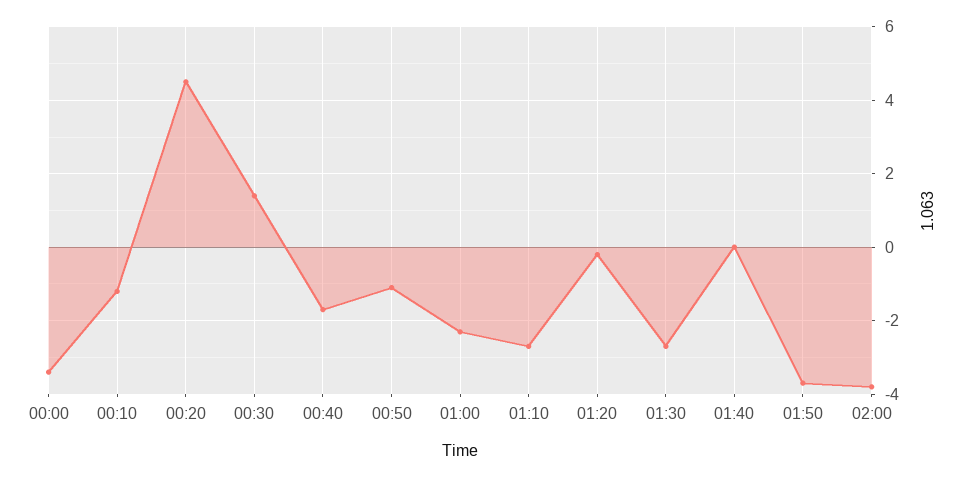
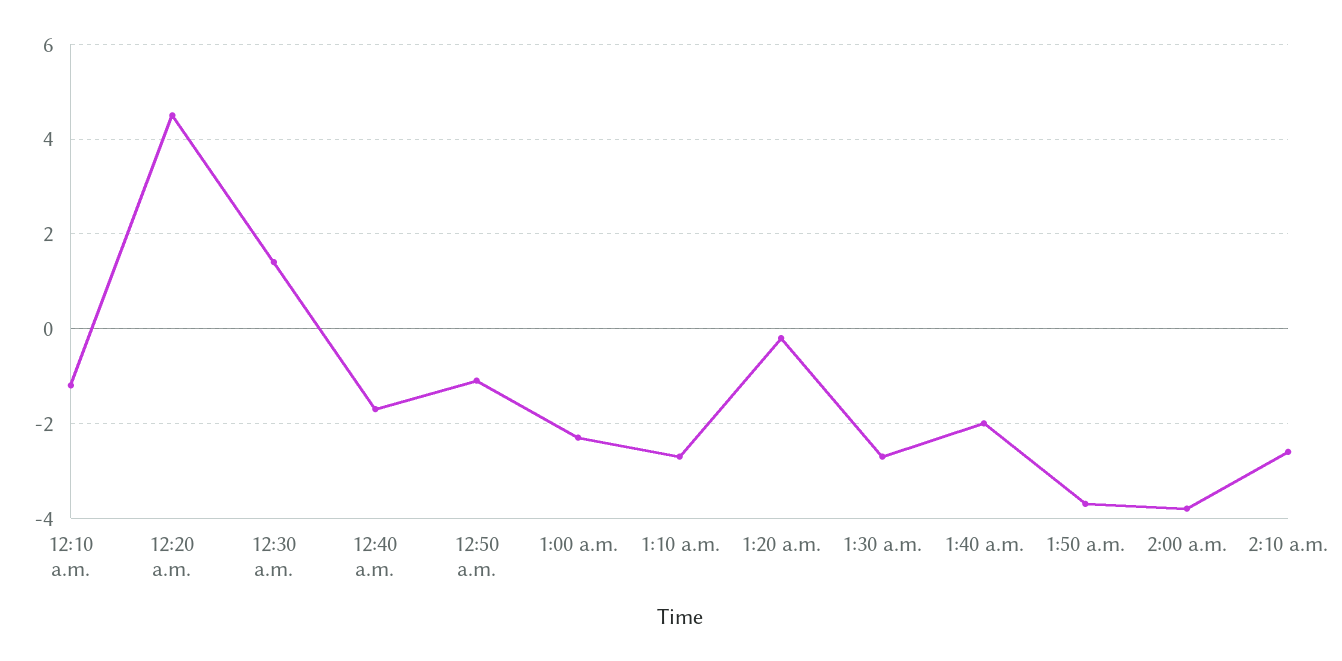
00:00: -3.5 -> none
01:40: 0 -> -2
2:10 a.m.: none -> -2.5

